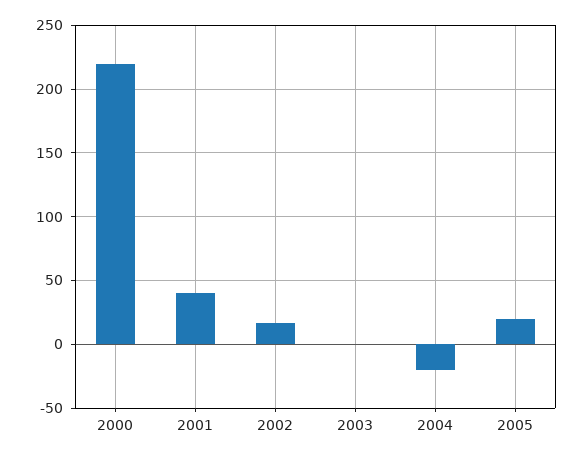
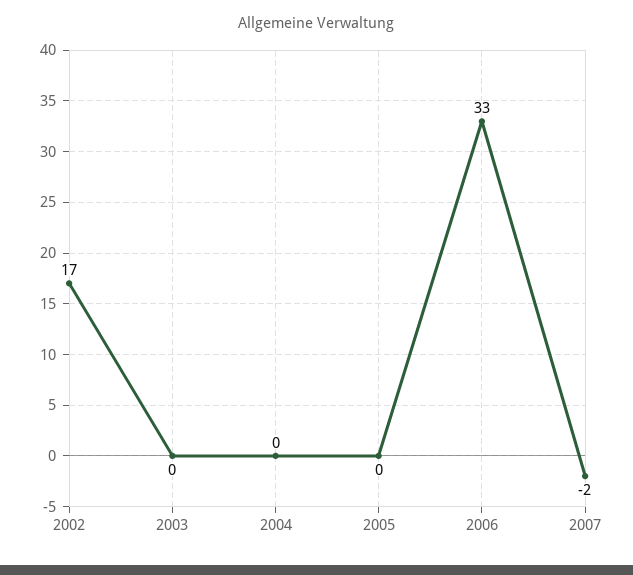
2000: 220 -> none
2001: 40 -> none
2004: -20 -> 0
2005: 20 -> 0
2006: none -> 33
2007: none -> -2

